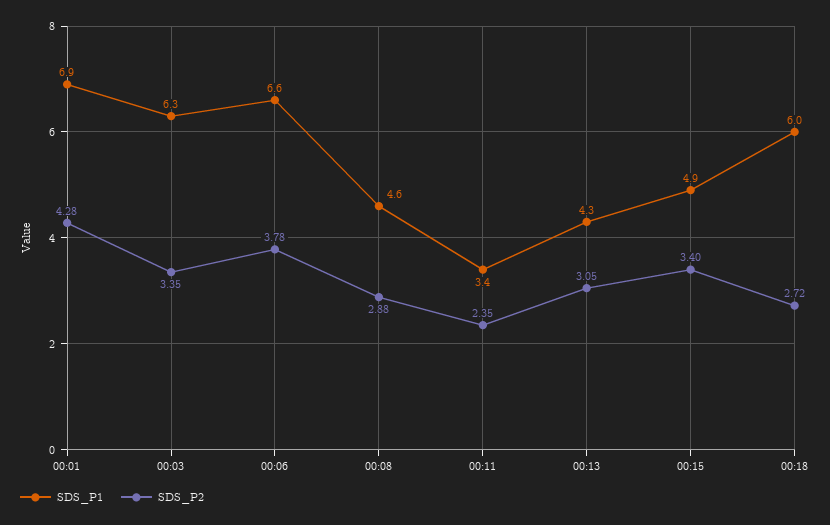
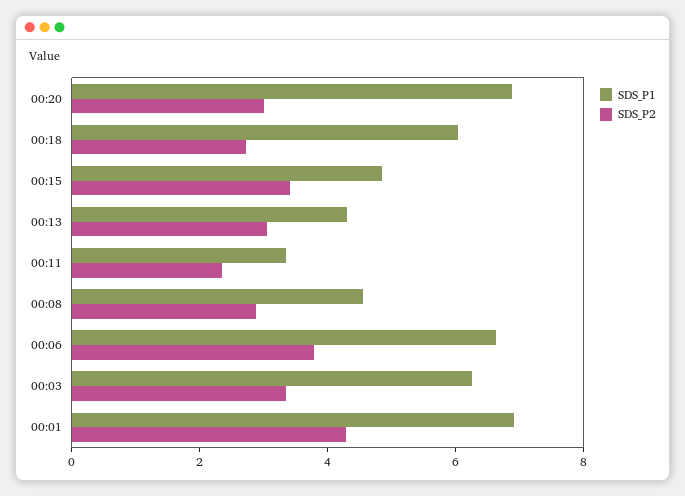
SDS_P1, 00:20: none -> 7
SDS_P2, 00:20: none -> 3

